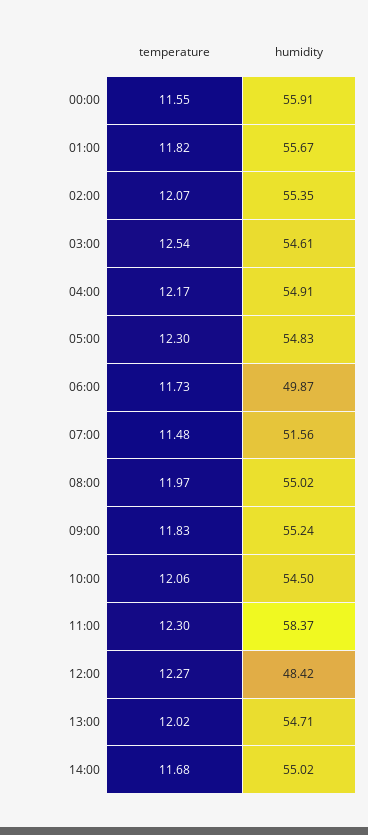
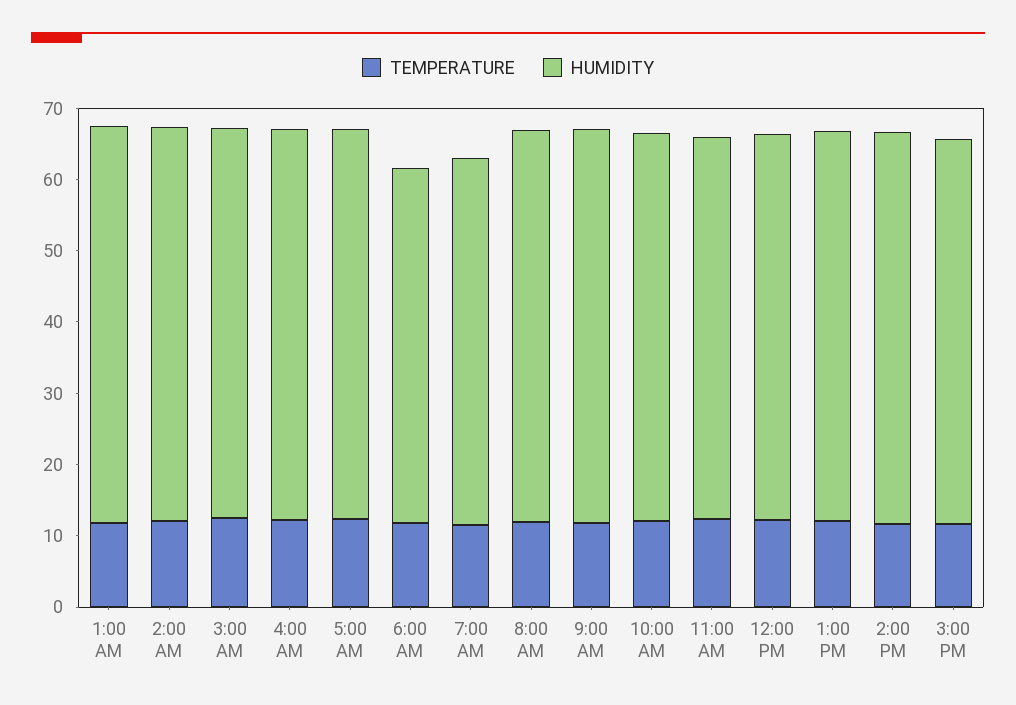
temperature, 00:00: 11.55 -> none
humidity, 00:00: 55.91 -> none
humidity, 11:00: 58.37 -> 54
humidity, 12:00: 48.42 -> 54
temperature, 3:00 PM: none -> 12
humidity, 3:00 PM: none -> 54

